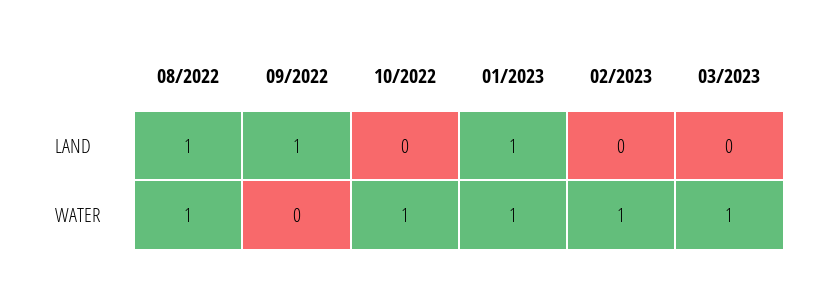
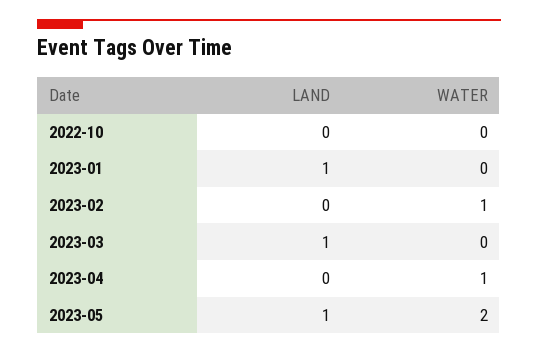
08/2022, LAND: 1 -> none
09/2022, LAND: 1 -> none
03/2023, LAND: 0 -> 1
08/2022, WATER: 1 -> none
09/2022, WATER: 0 -> none
10/2022, WATER: 1 -> 0
01/2023, WATER: 1 -> 0
03/2023, WATER: 1 -> 0
2023-04, LAND: none -> 0
2023-04, WATER: none -> 1
2023-05, LAND: none -> 1
2023-05, WATER: none -> 2

